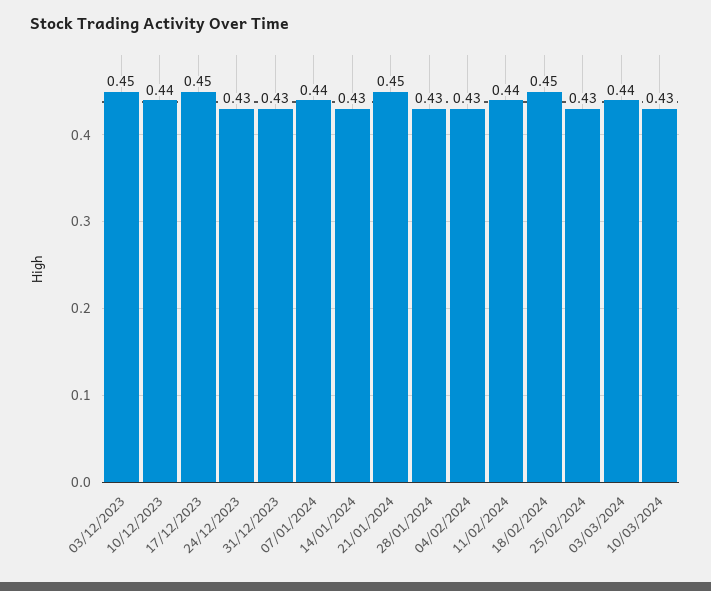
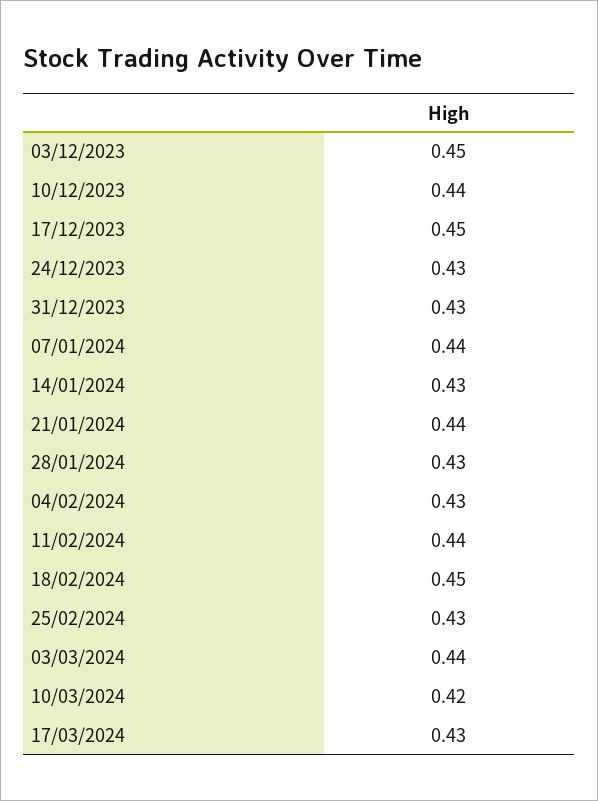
21/01/2024: 0.45 -> 0.44
10/03/2024: 0.43 -> 0.42
17/03/2024: none -> 0.43

